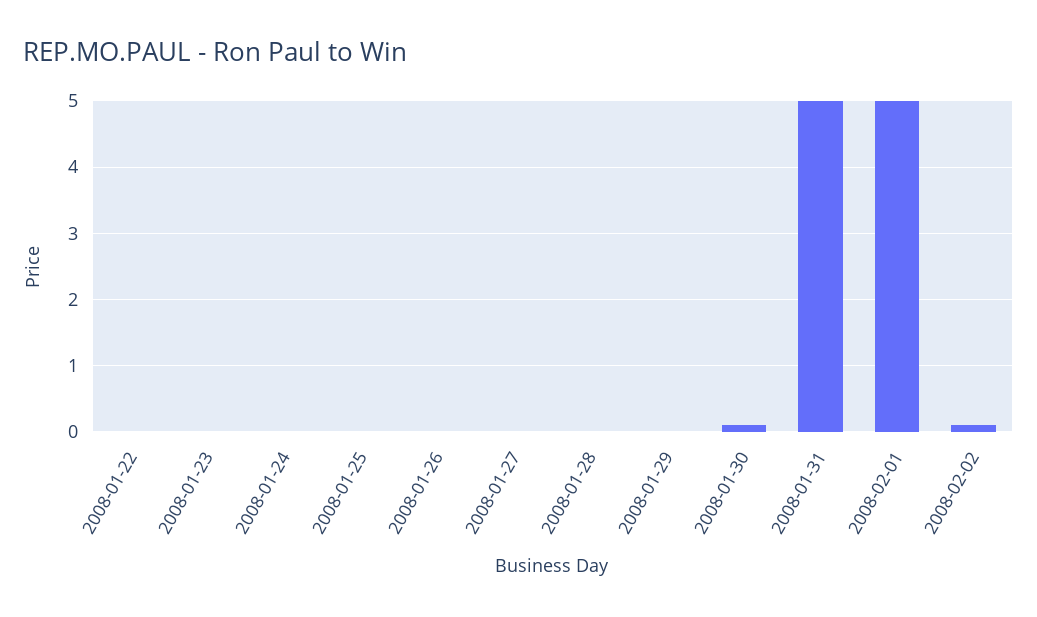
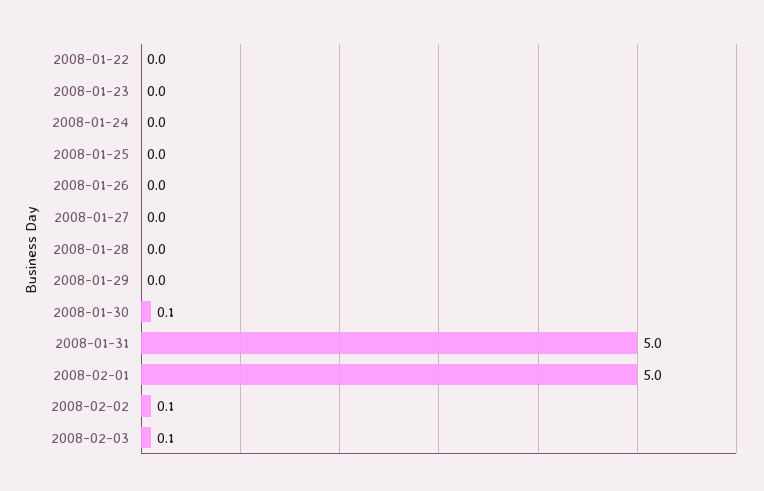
2008-02-03: none -> 0.1

